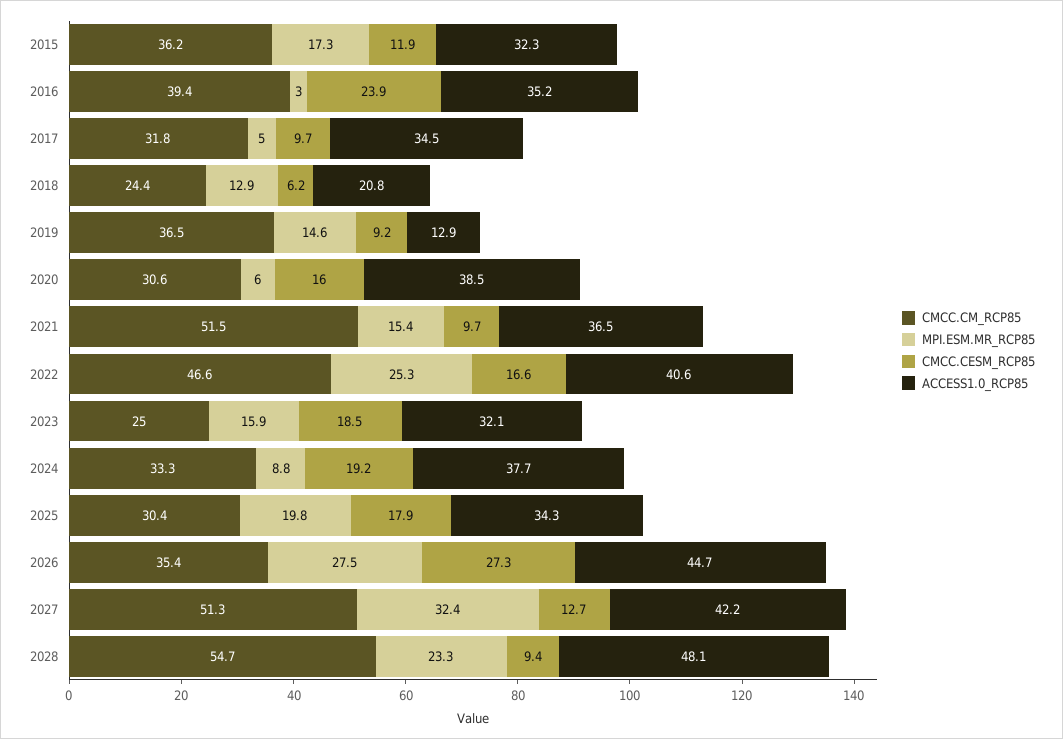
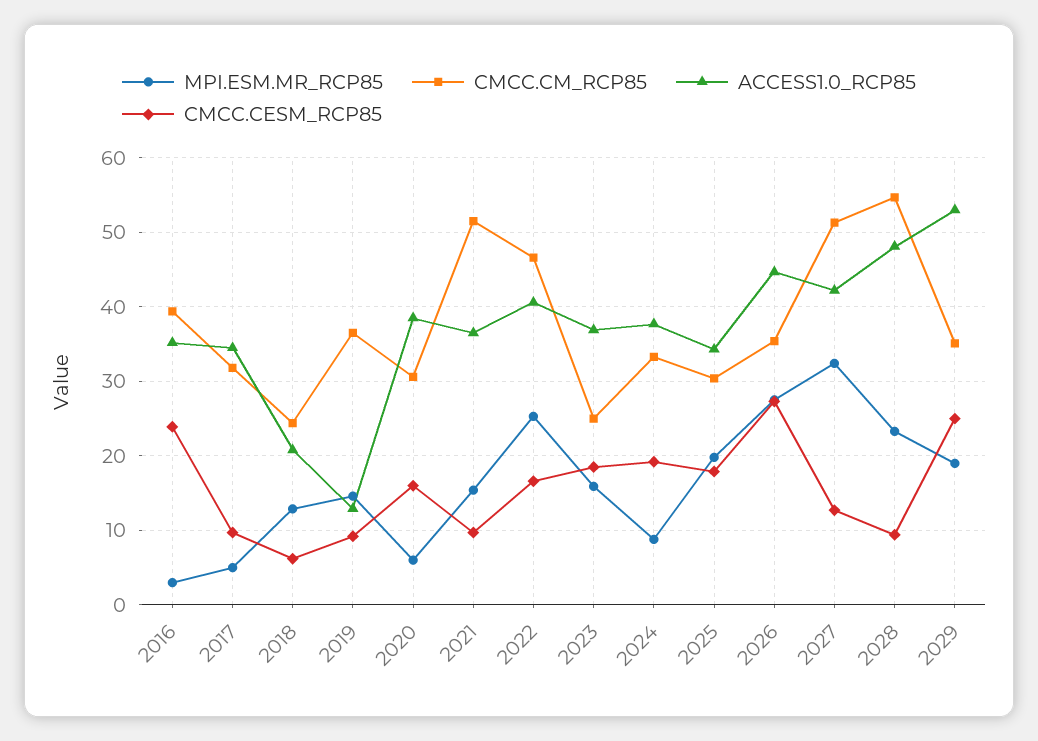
CMCC.CM_RCP85, 2015: 36.2 -> none
MPI.ESM.MR_RCP85, 2015: 17.3 -> none
CMCC.CESM_RCP85, 2015: 11.9 -> none
ACCESS1.0_RCP85, 2015: 32.3 -> none
ACCESS1.0_RCP85, 2023: 32.1 -> 37
MPI.ESM.MR_RCP85, 2029: none -> 19
CMCC.CM_RCP85, 2029: none -> 35
ACCESS1.0_RCP85, 2029: none -> 53
CMCC.CESM_RCP85, 2029: none -> 25

